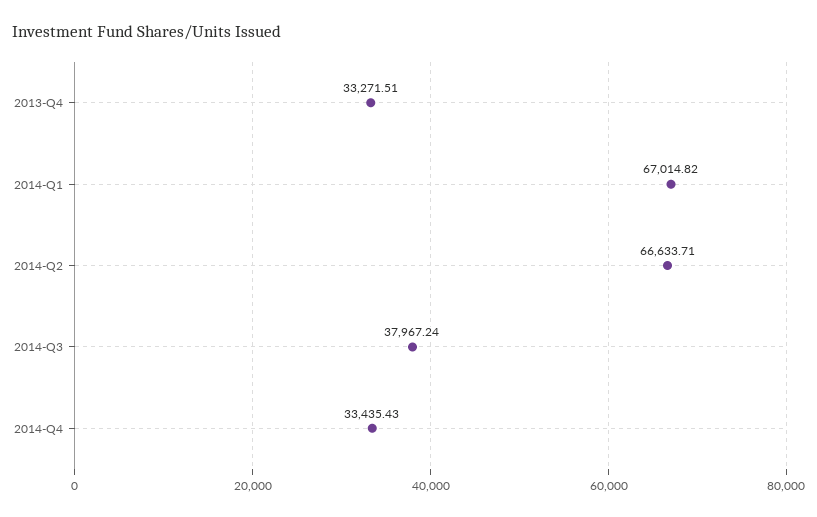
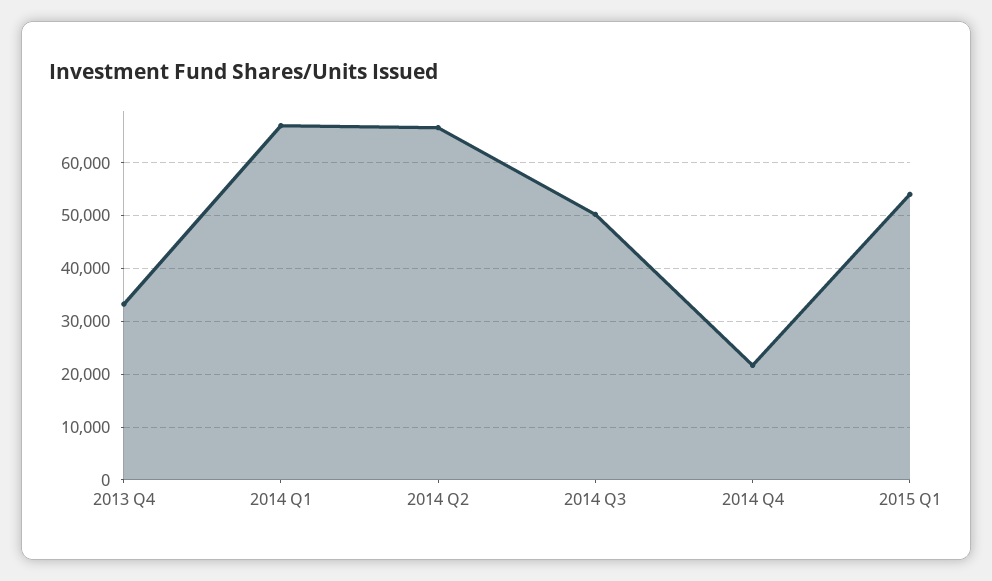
2014-Q3: 37967.24 -> 50000
2014-Q4: 33435.43 -> 22000
2015 Q1: none -> 54000

